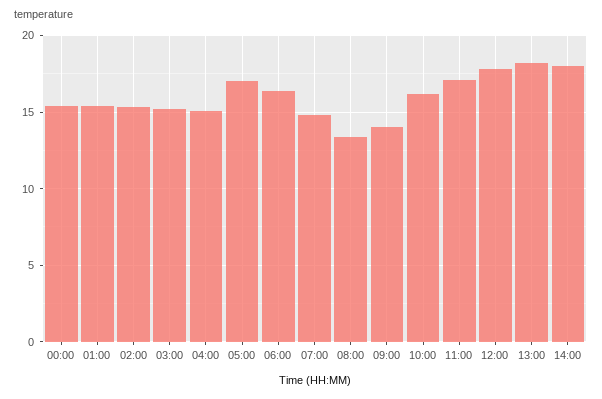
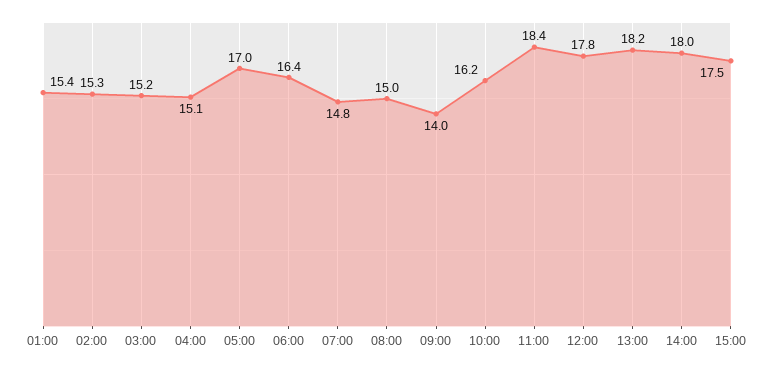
00:00: 15.5 -> none
08:00: 13.5 -> 15
11:00: 17 -> 18.4
15:00: none -> 17.5

